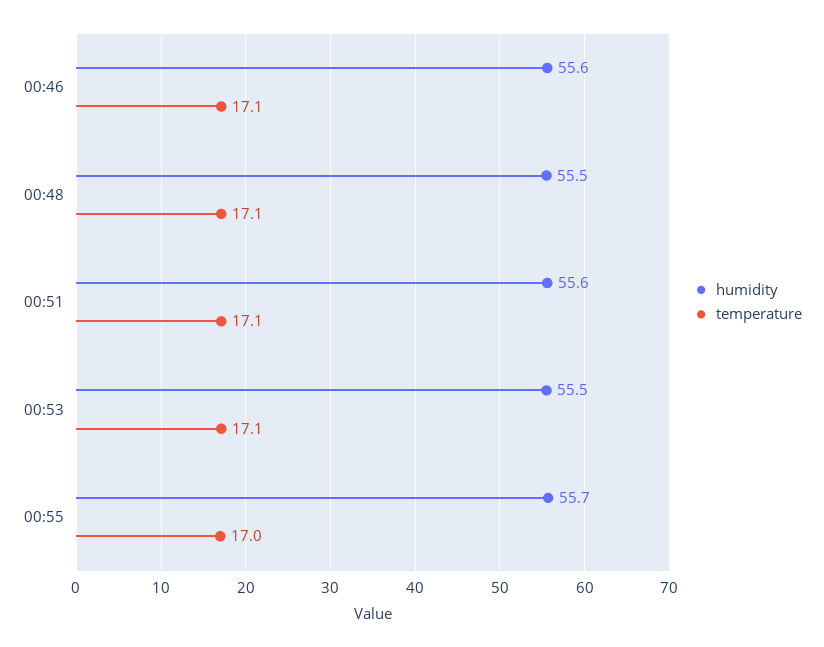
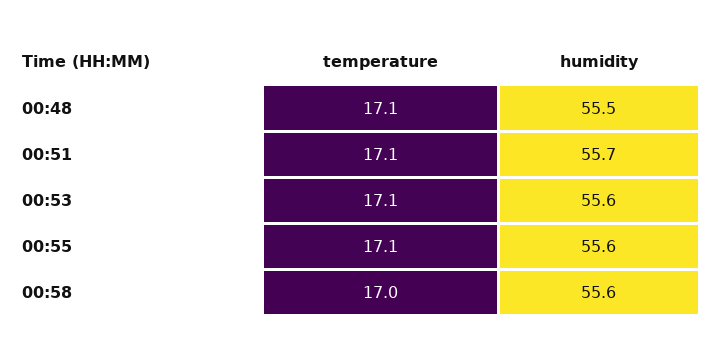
humidity, 00:46: 55.6 -> none
temperature, 00:46: 17.1 -> none
humidity, 00:51: 55.6 -> 55.7
humidity, 00:53: 55.5 -> 55.6
humidity, 00:55: 55.7 -> 55.6
temperature, 00:55: 17 -> 17.1
temperature, 00:58: none -> 17
humidity, 00:58: none -> 55.6

